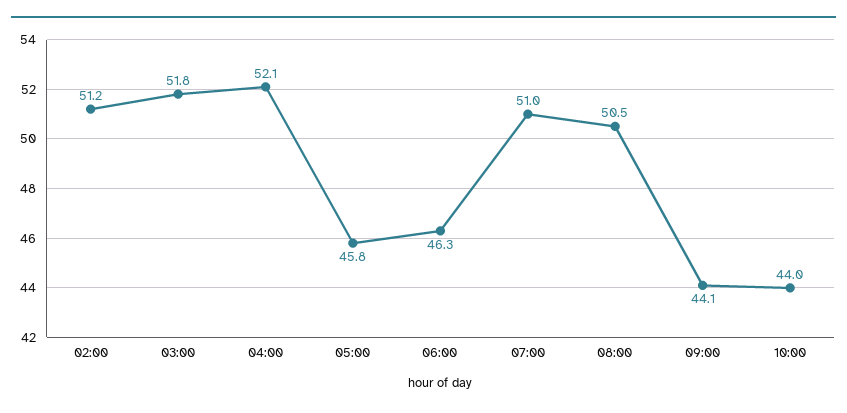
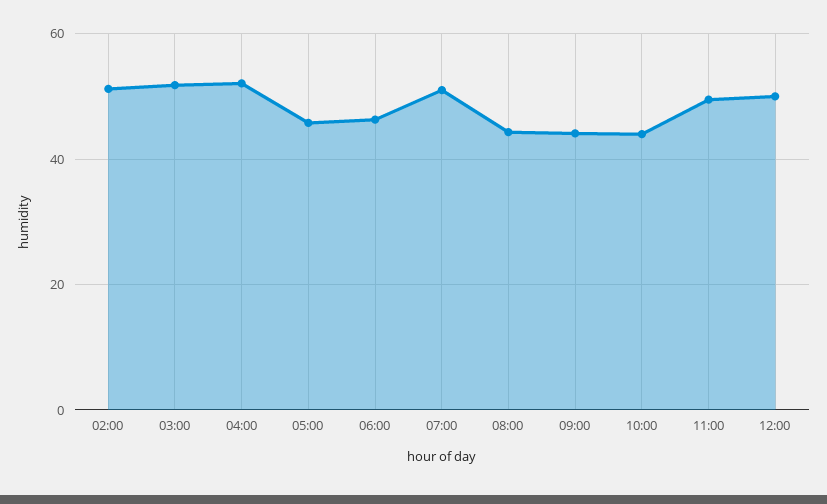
08:00: 50.5 -> 44
11:00: none -> 50
12:00: none -> 50

